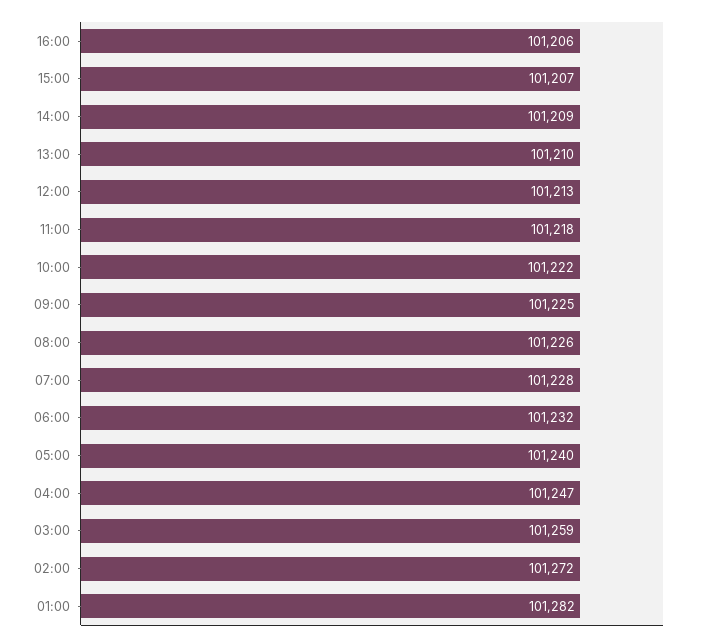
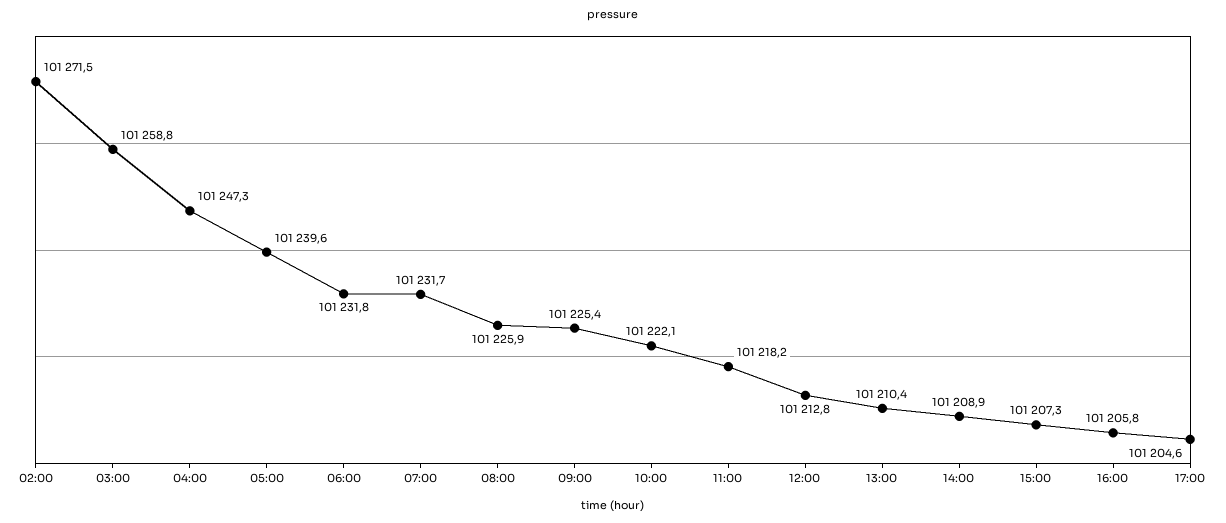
07:00: 101228 -> 101231.7
01:00: 101282 -> none
17:00: none -> 101204.6

